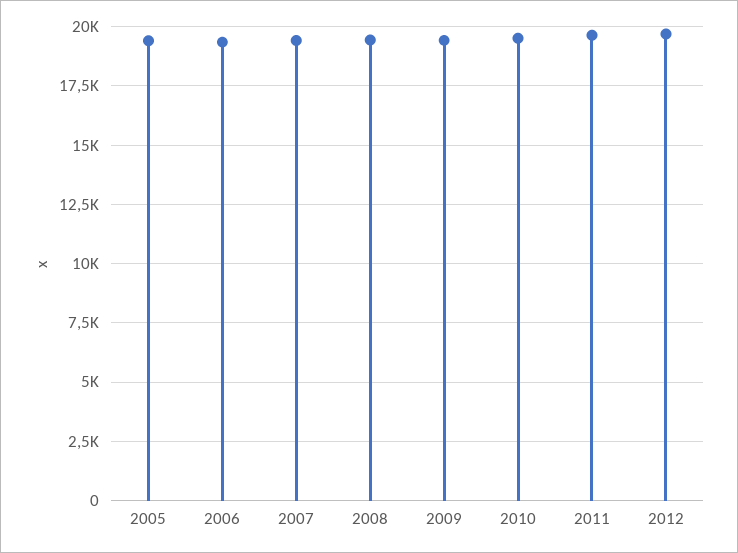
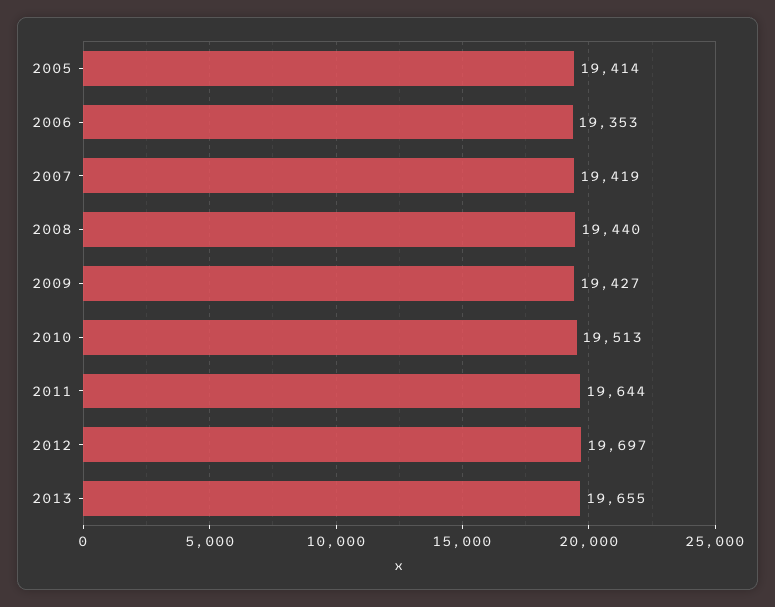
2013: none -> 19655

